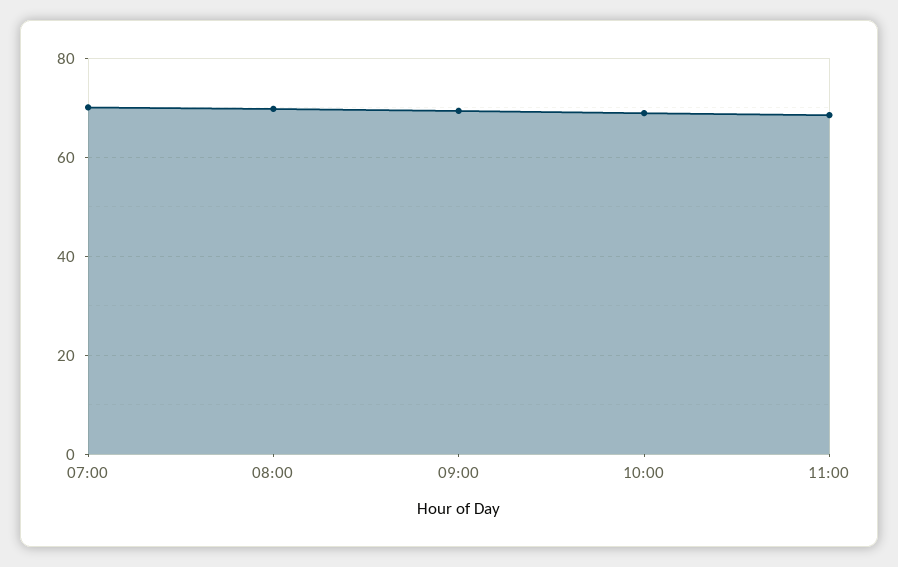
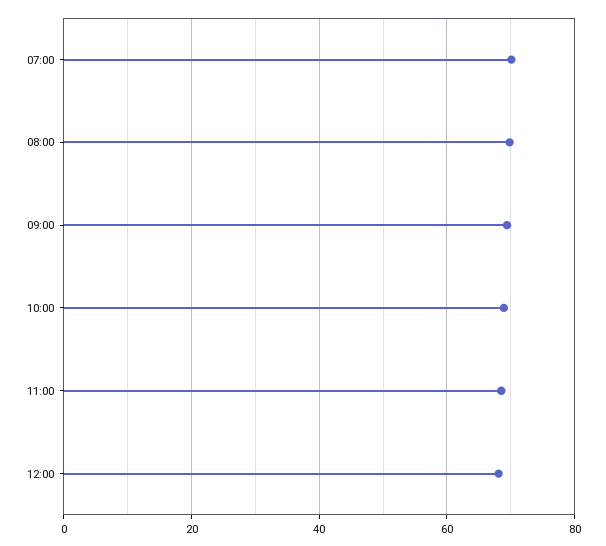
12:00: none -> 68

